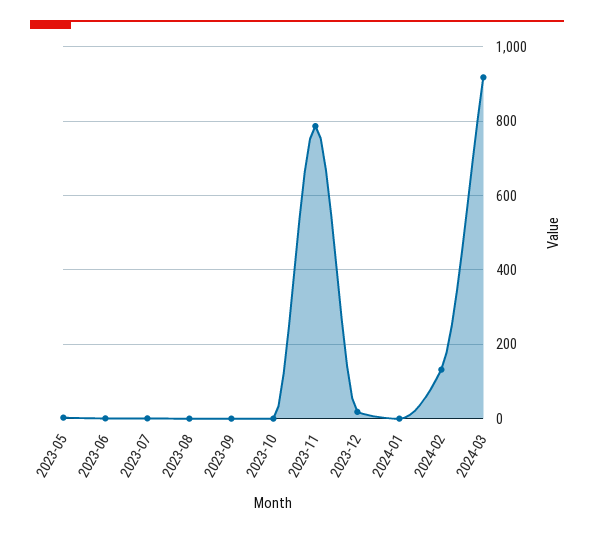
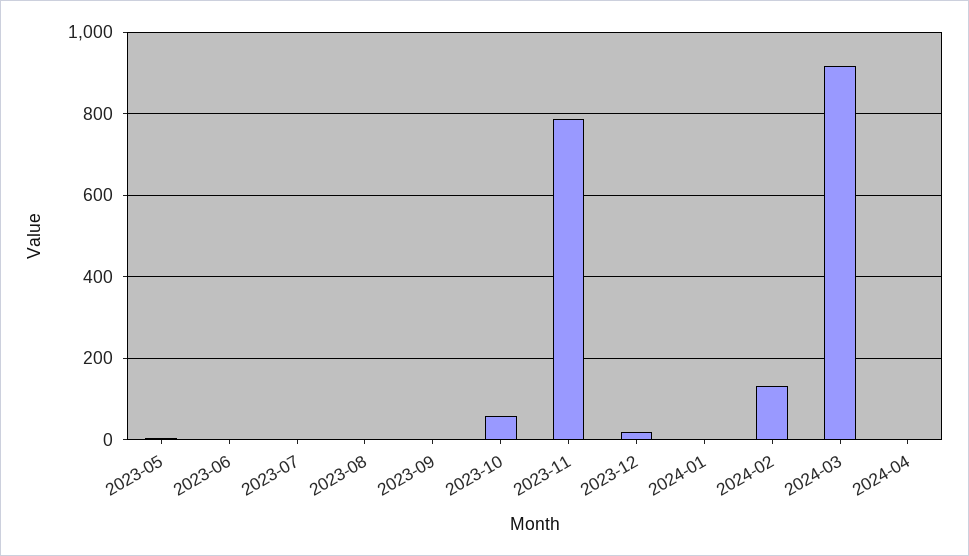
2023-10: 0 -> 60
2024-04: none -> 0

